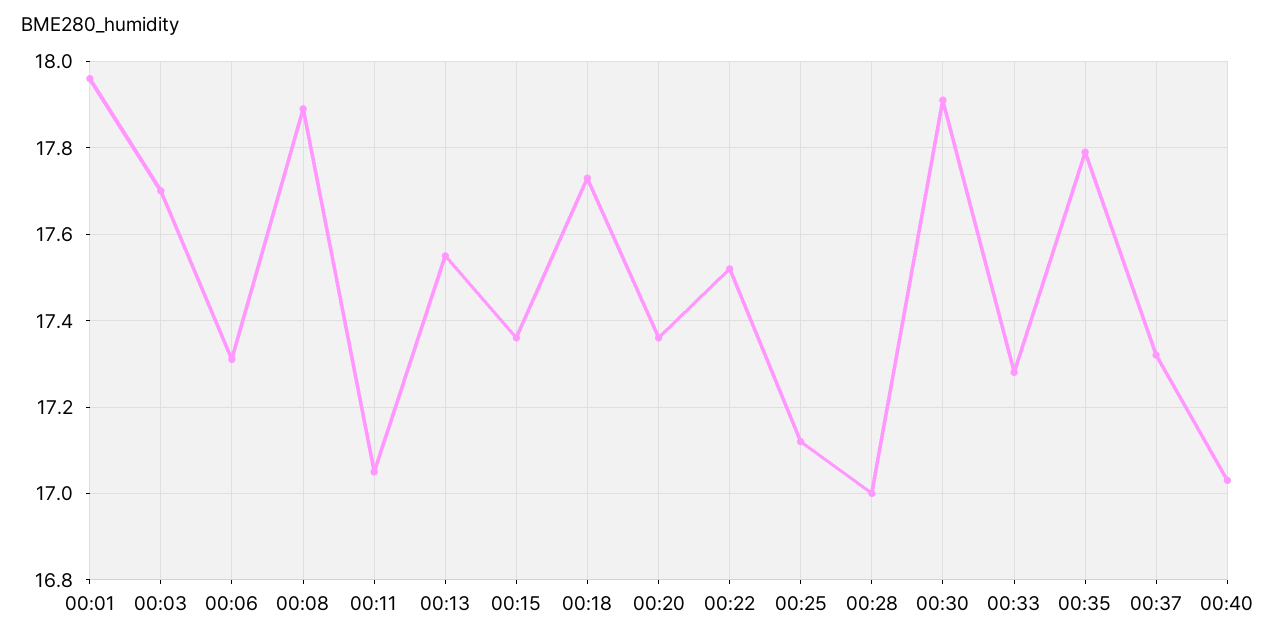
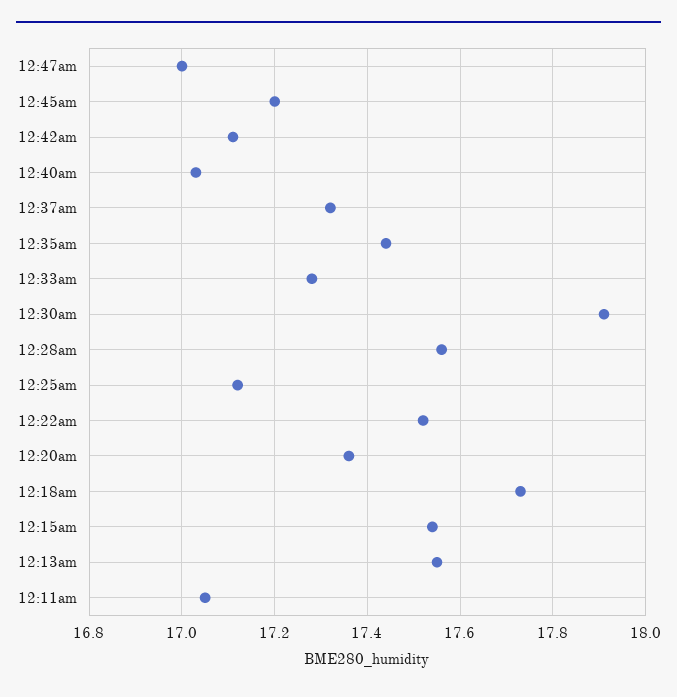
00:01: 17.95 -> none
00:03: 17.7 -> none
00:06: 17.3 -> none
00:08: 17.9 -> none
00:15: 17.35 -> 17.55
00:28: 17 -> 17.55
00:35: 17.8 -> 17.45
12:47am: none -> 17
12:45am: none -> 17.2
12:42am: none -> 17.1

